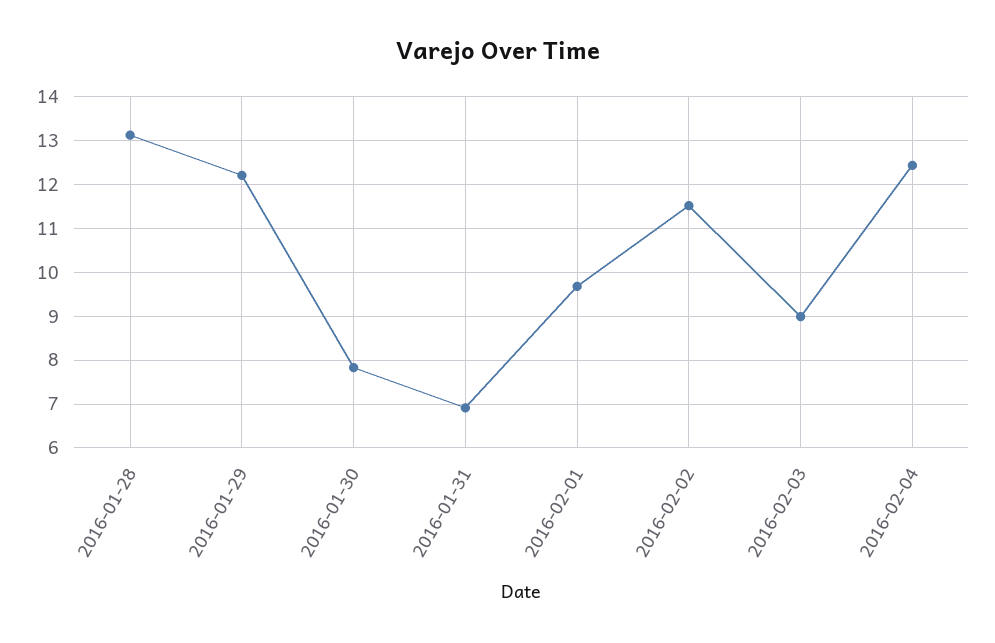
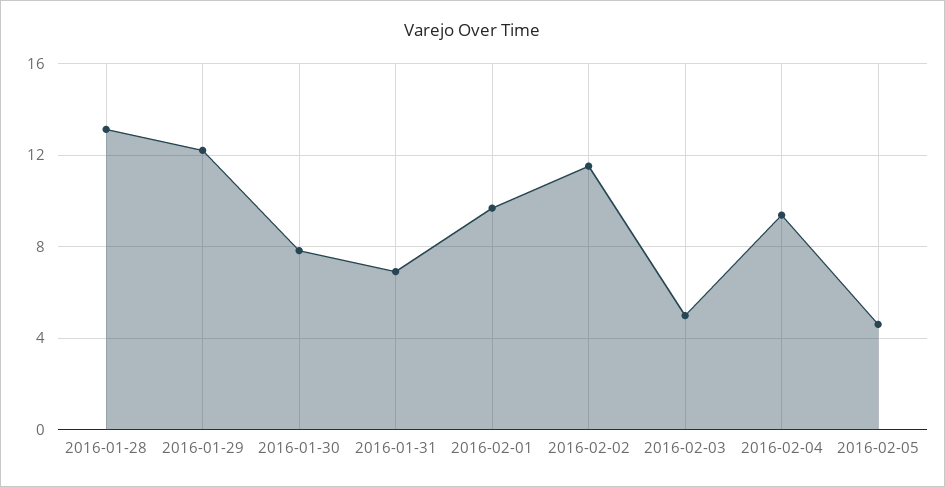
2016-02-03: 9 -> 5
2016-02-04: 12.4 -> 9.5
2016-02-05: none -> 4.5

